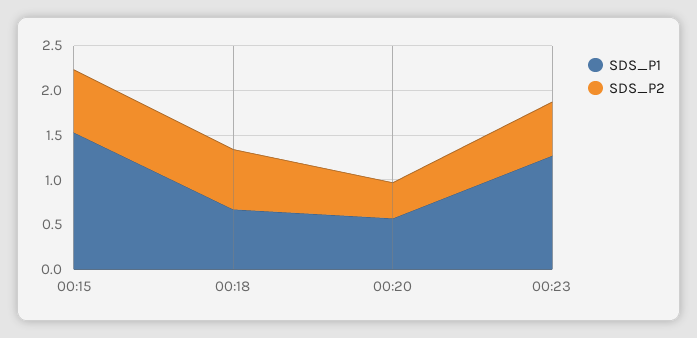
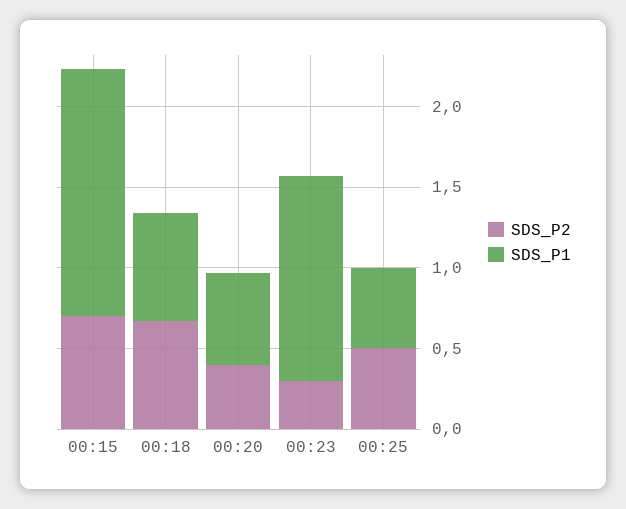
SDS_P2, 00:23: 0.6 -> 0.3
SDS_P2, 00:25: none -> 0.5
SDS_P1, 00:25: none -> 0.5

